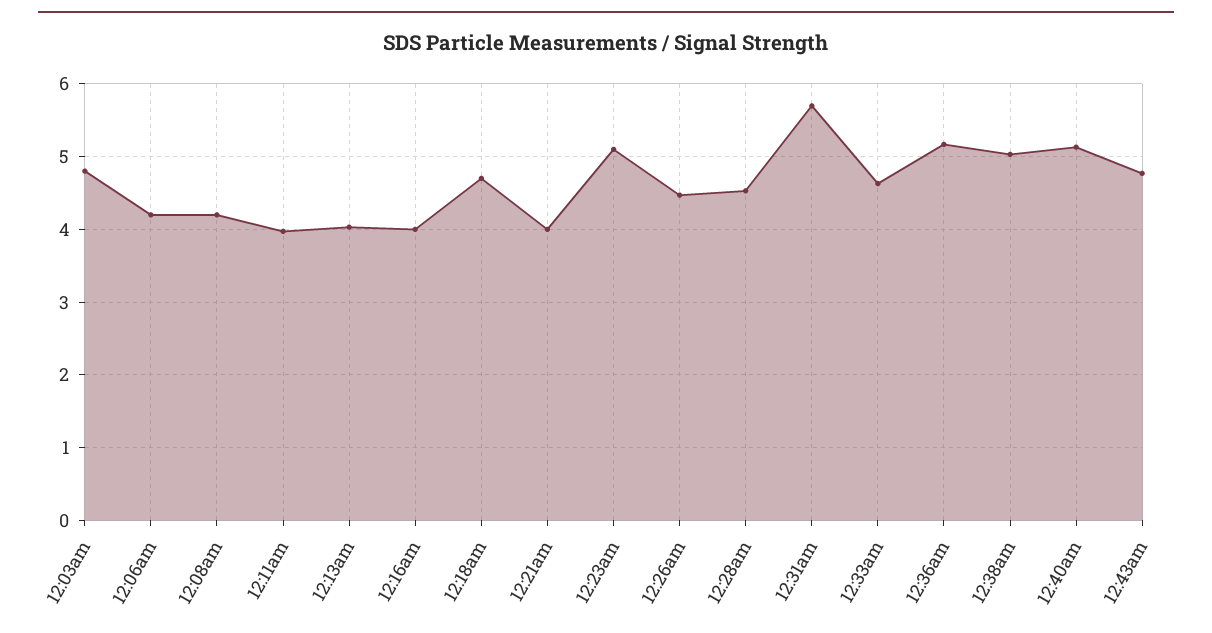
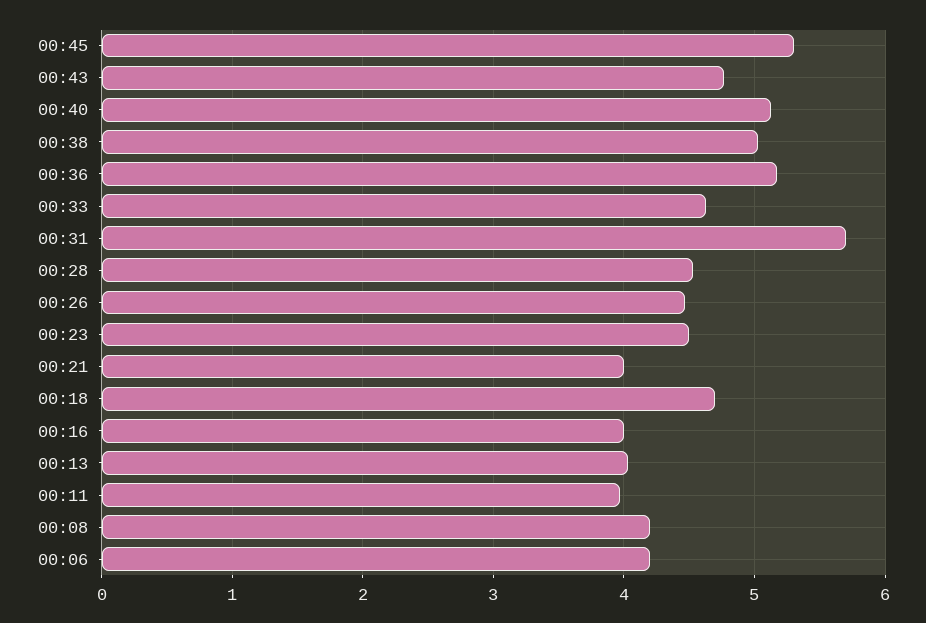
12:03am: 4.8 -> none
12:23am: 5.1 -> 4.5
00:45: none -> 5.3

